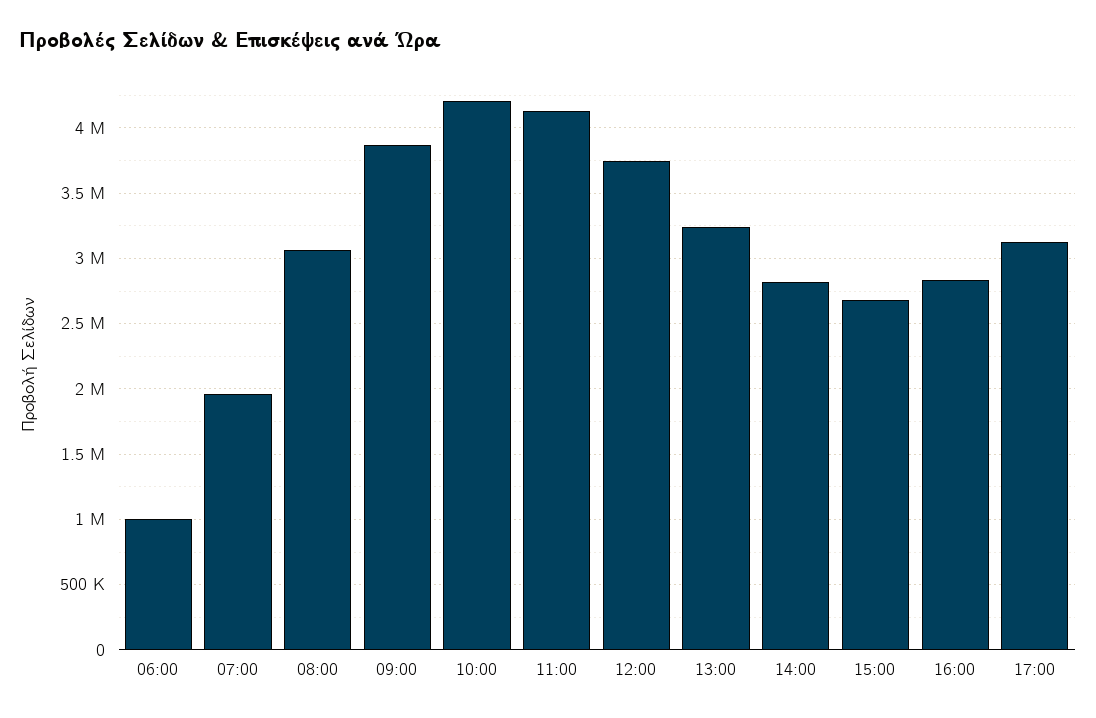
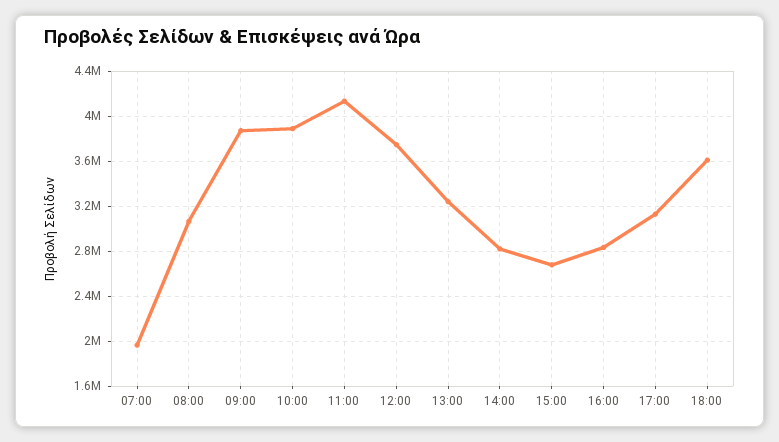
06:00: 1000000 -> none
10:00: 4200000 -> 3900000
18:00: none -> 3600000

